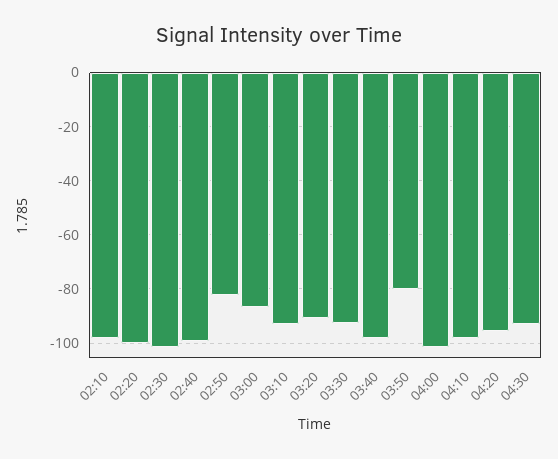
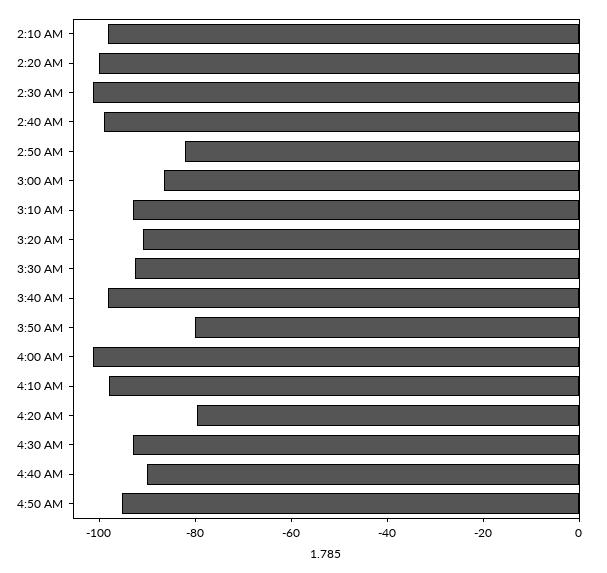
04:20: -95 -> -80
4:40 AM: none -> -90
4:50 AM: none -> -95

